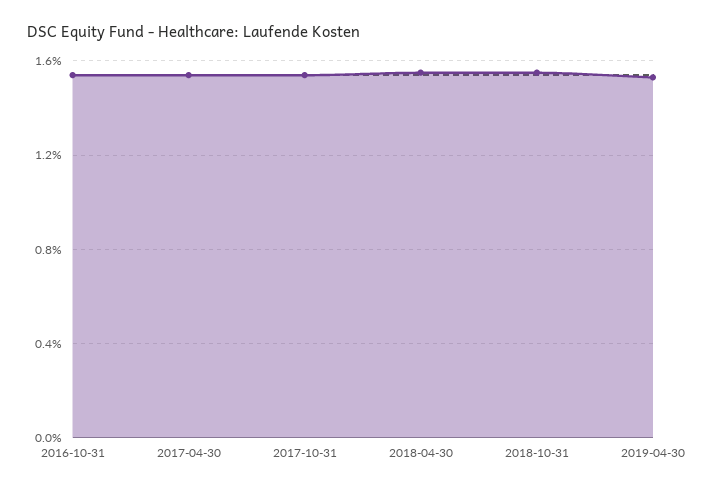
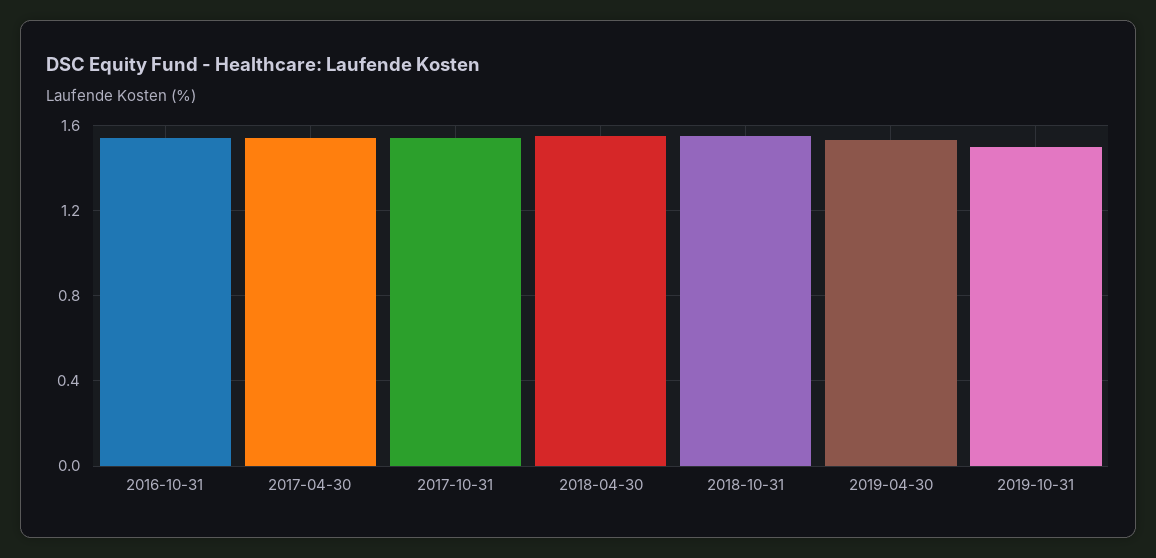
2019-10-31: none -> 1.5

